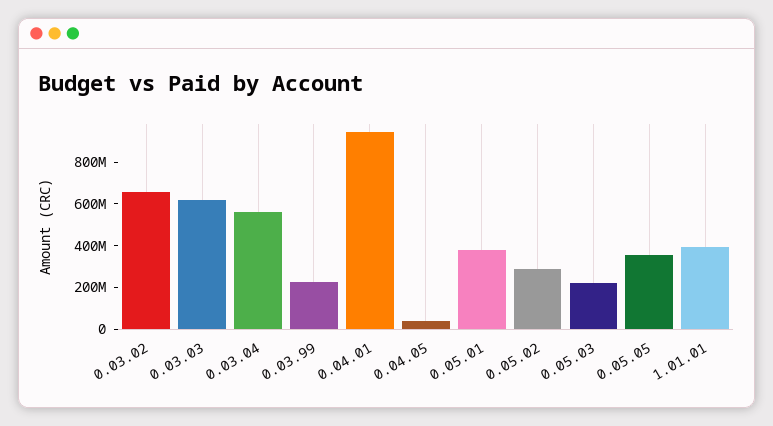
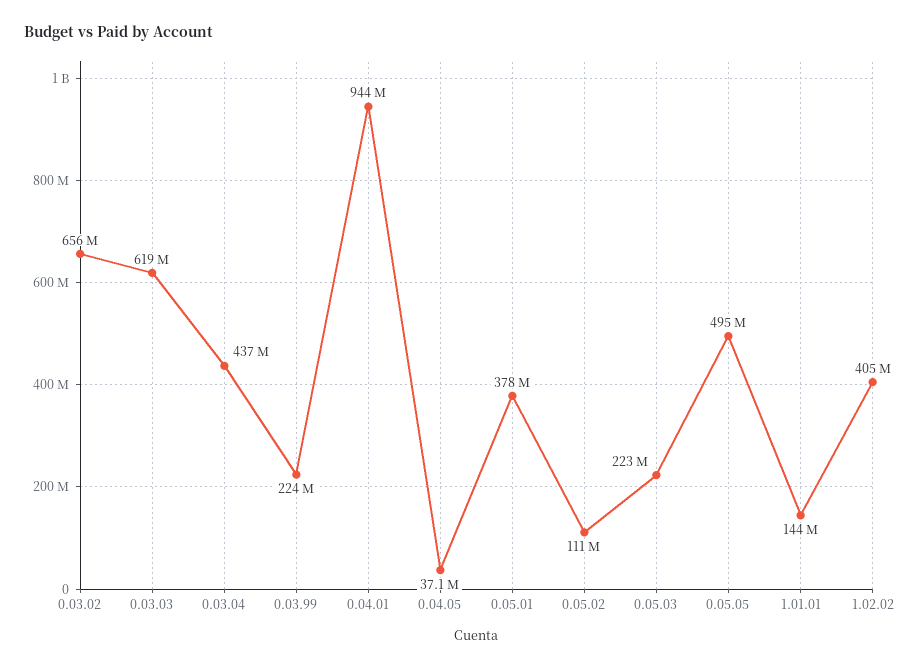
0.03.04: 550000000 -> 437000000
0.05.02: 300000000 -> 111000000
0.05.05: 350000000 -> 495000000
1.01.01: 400000000 -> 144000000
1.02.02: none -> 405000000

